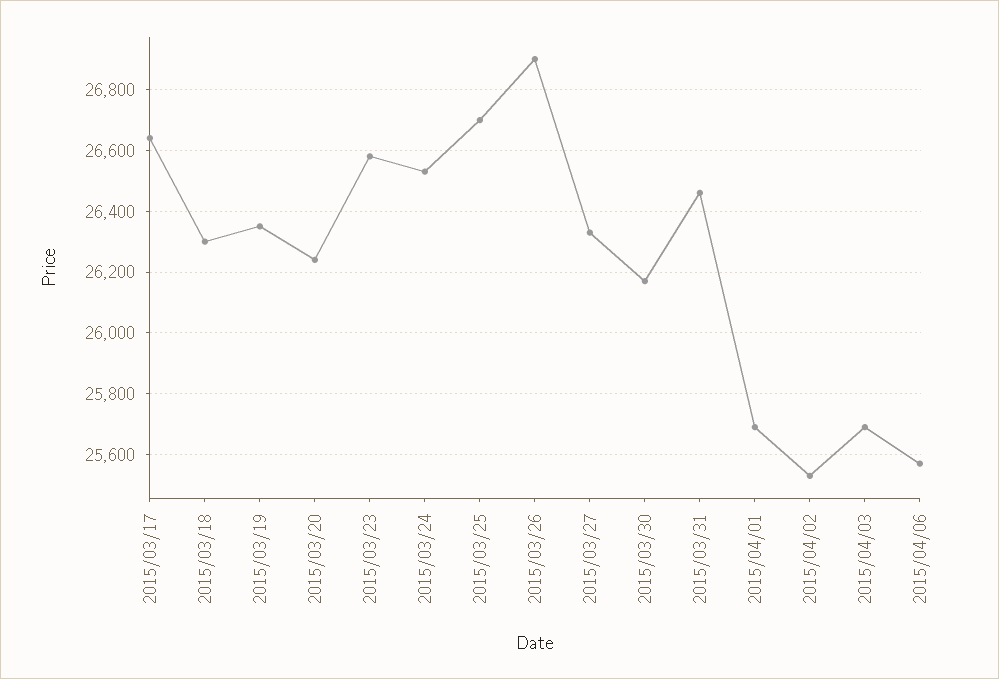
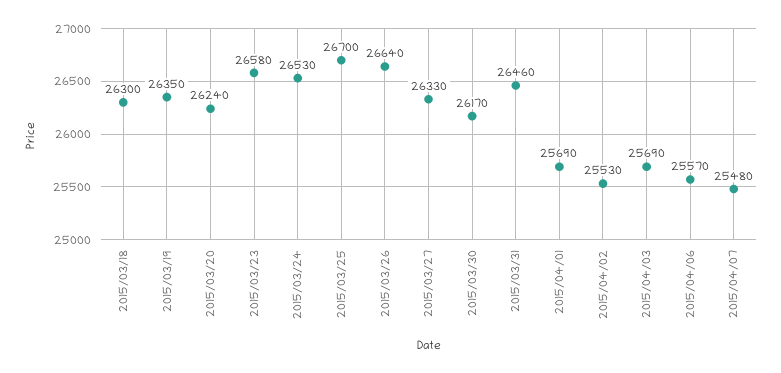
2015/03/17: 26640 -> none
2015/03/26: 26900 -> 26640
2015/04/07: none -> 25480

